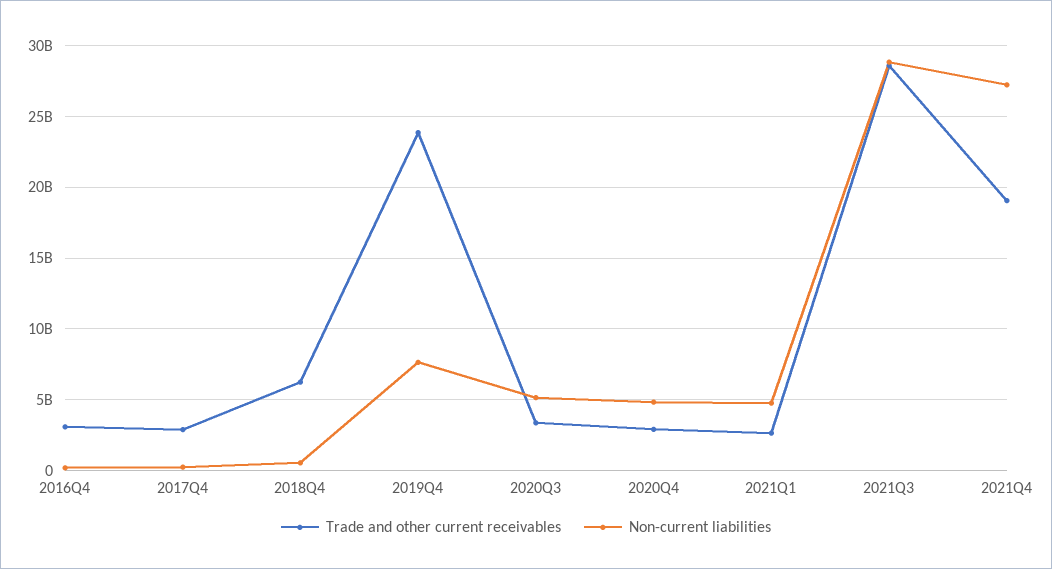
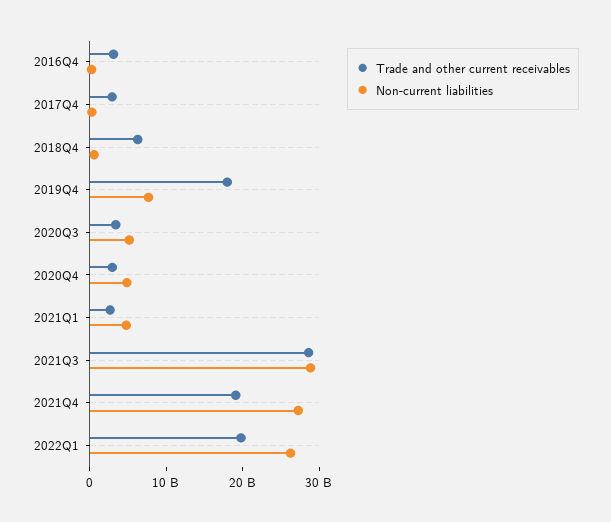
Trade and other current receivables, 2019Q4: 24000000000 -> 18000000000
Trade and other current receivables, 2022Q1: none -> 20000000000
Non-current liabilities, 2022Q1: none -> 26000000000

